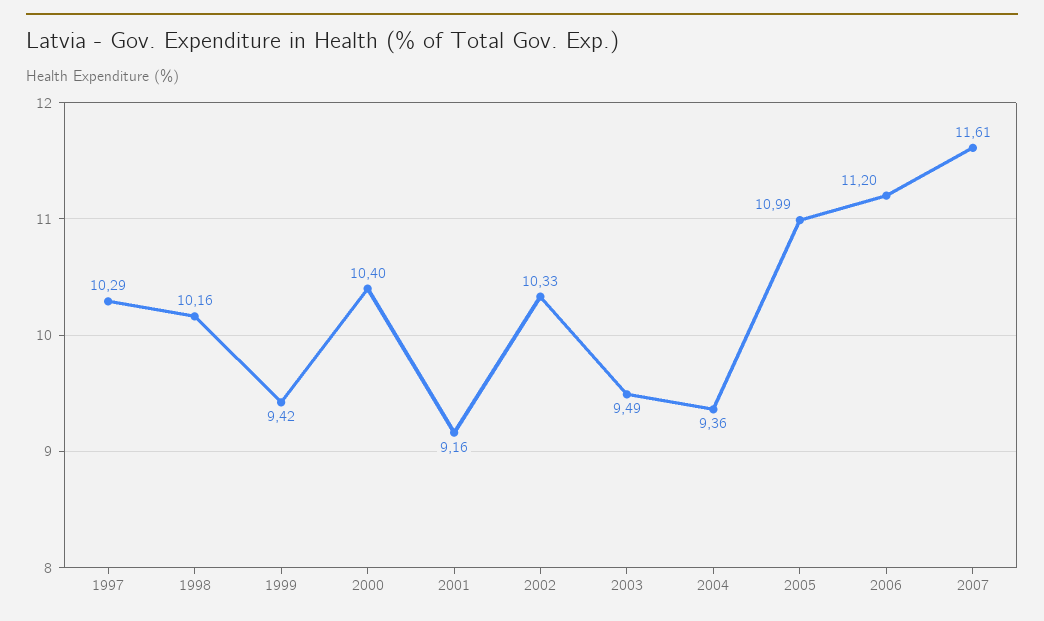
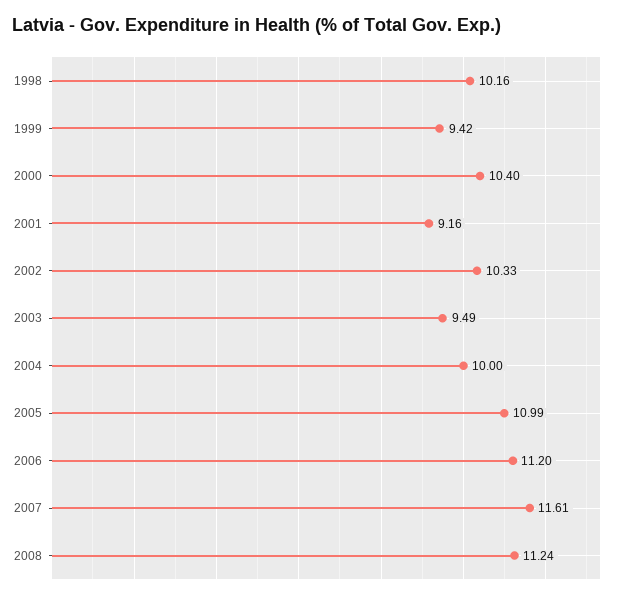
1997: 10.29 -> none
2004: 9.36 -> 10
2008: none -> 11.24

